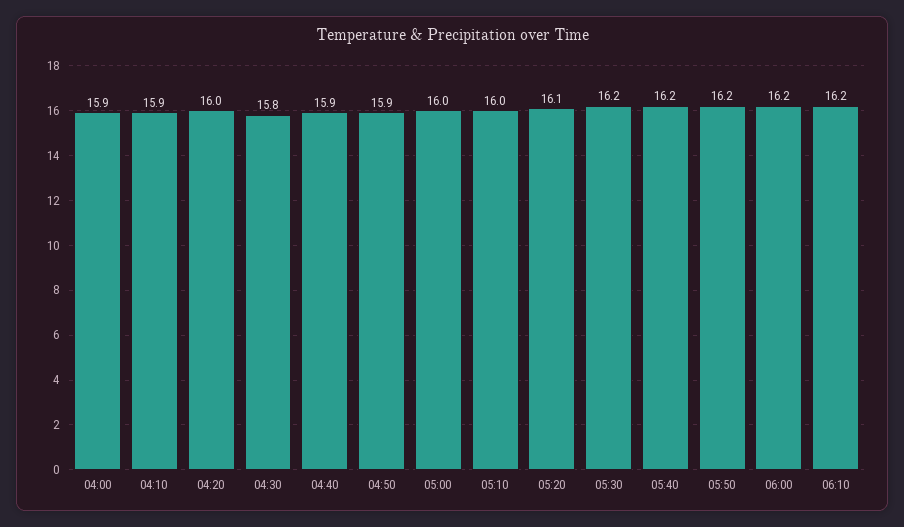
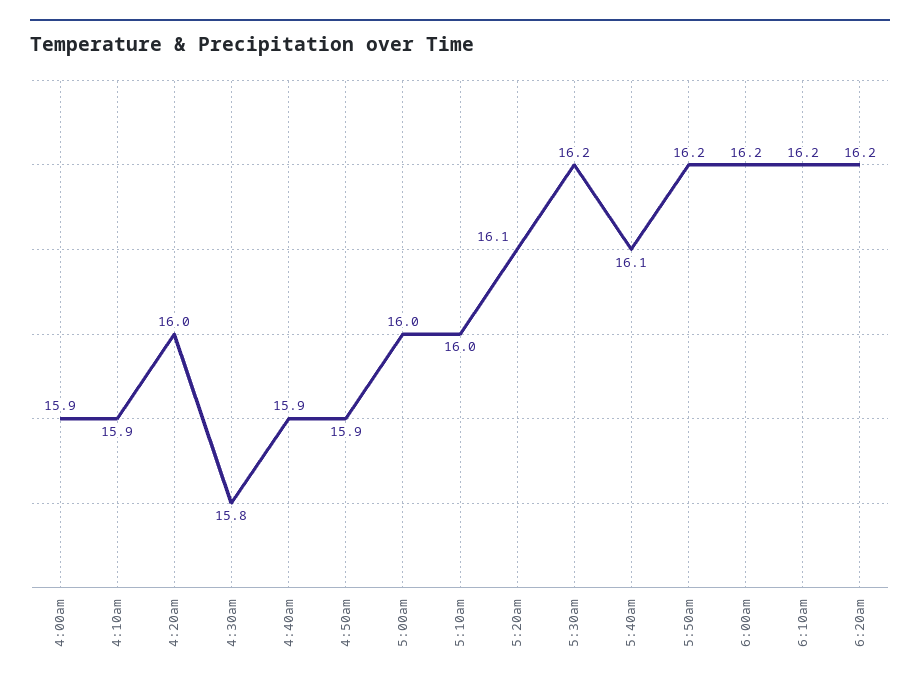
05:40: 16.2 -> 16.1
6:20am: none -> 16.2

